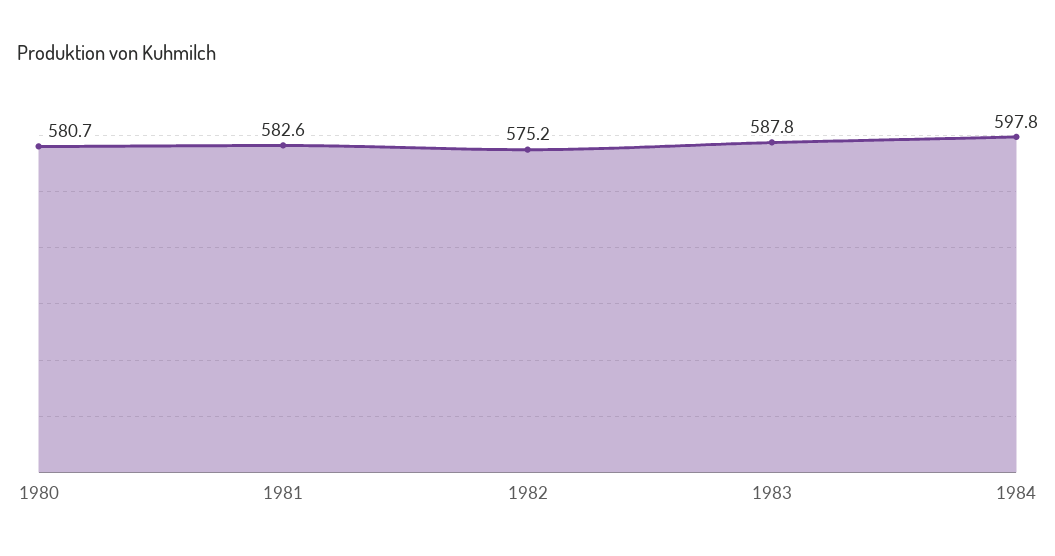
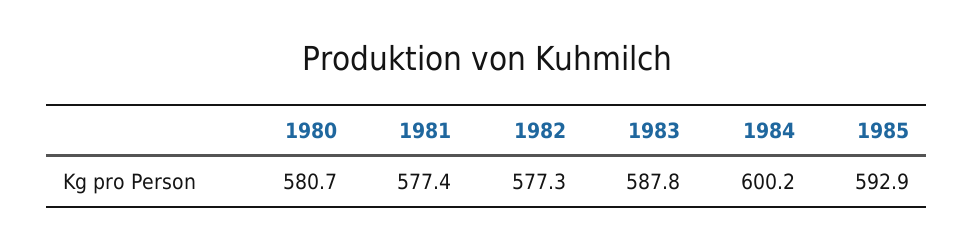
1981: 582.6 -> 577.4
1982: 575.2 -> 577.3
1984: 597.8 -> 600.2
1985: none -> 592.9

